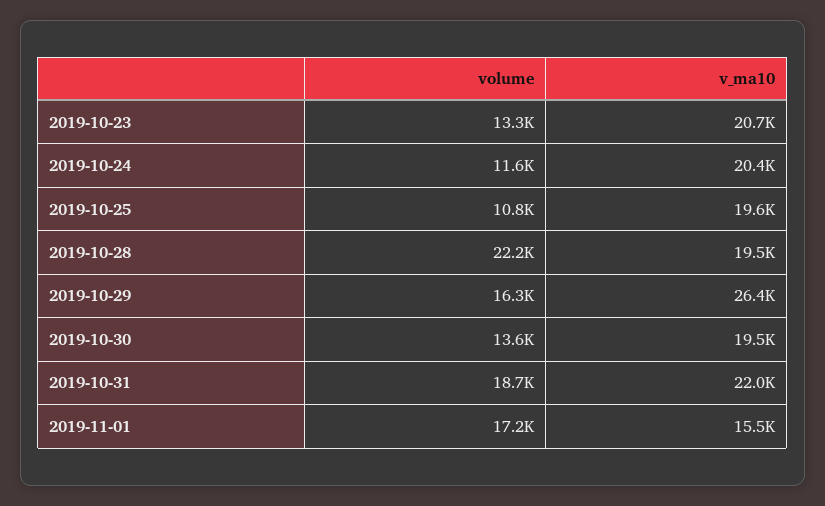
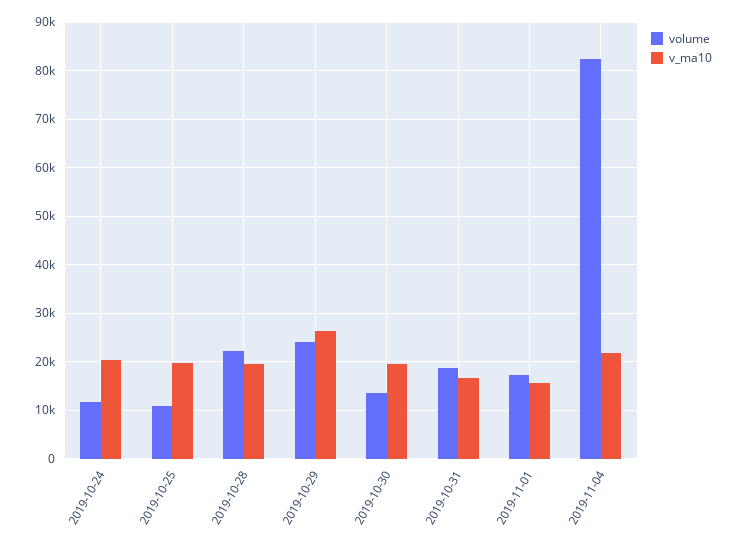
volume, 2019-10-23: 13300 -> none
v_ma10, 2019-10-23: 20700 -> none
volume, 2019-10-29: 16300 -> 24000
v_ma10, 2019-10-31: 22000 -> 16000
volume, 2019-11-04: none -> 82000
v_ma10, 2019-11-04: none -> 22000

